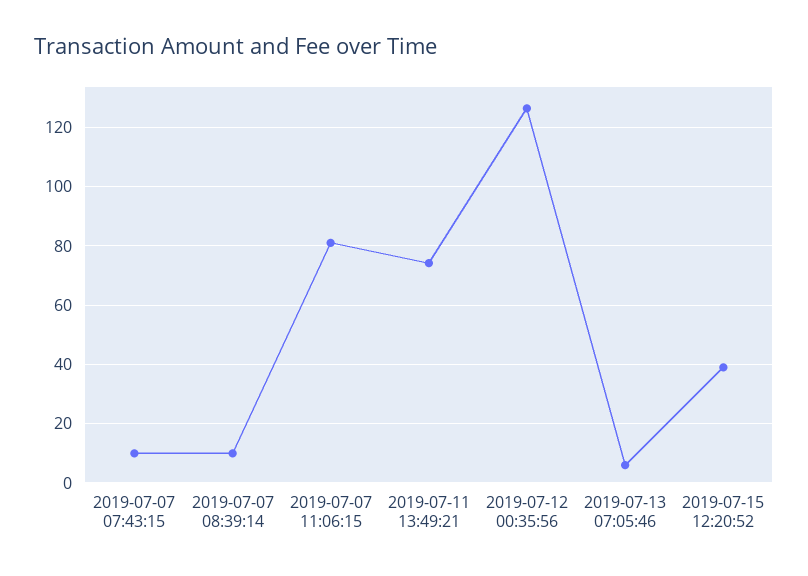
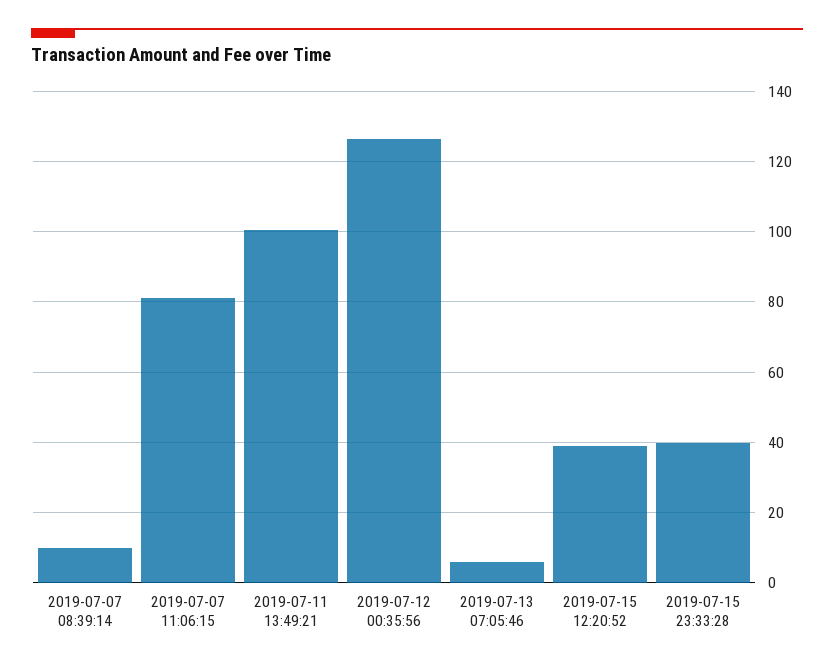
2019-07-07 07:43:15: 10 -> none
2019-07-11 13:49:21: 75 -> 100
2019-07-15 23:33:28: none -> 40

